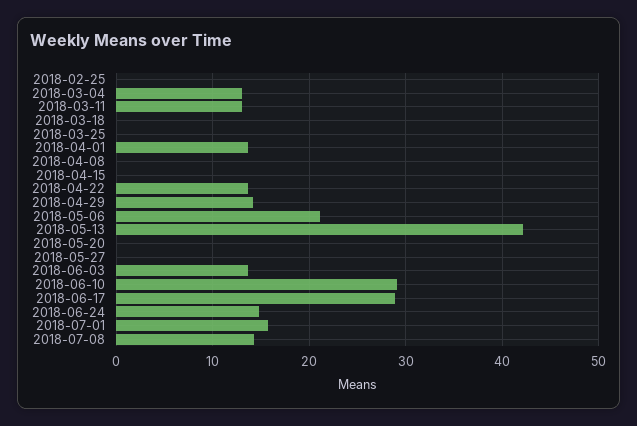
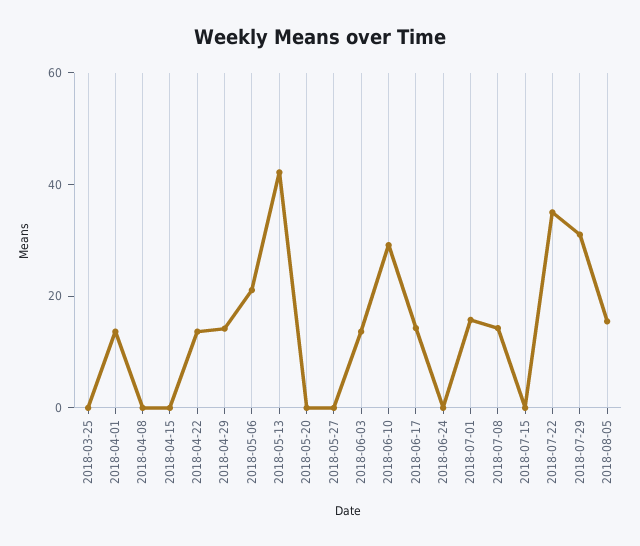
2018-02-25: 0 -> none
2018-03-04: 13 -> none
2018-03-11: 13 -> none
2018-03-18: 0 -> none
2018-06-17: 29 -> 15
2018-06-24: 15 -> 0
2018-07-15: none -> 0
2018-07-22: none -> 35
2018-07-29: none -> 30
2018-08-05: none -> 15

